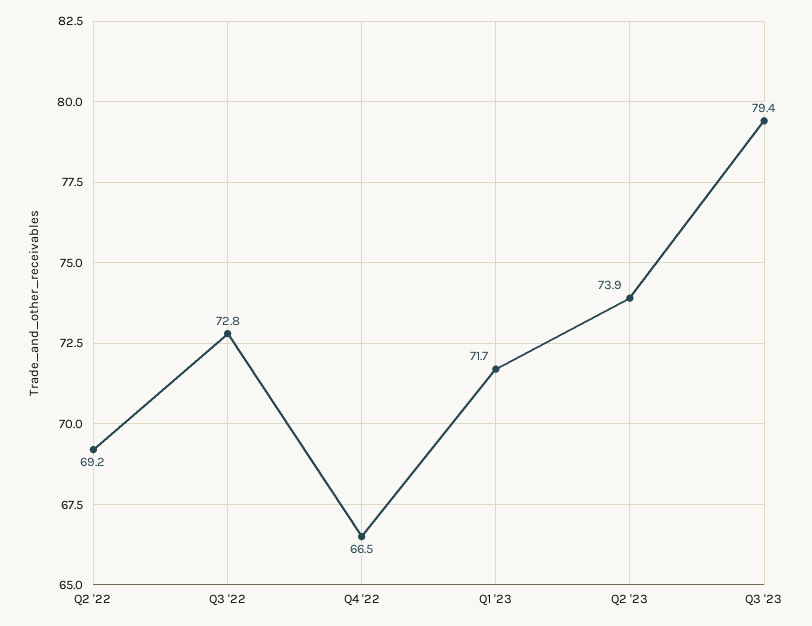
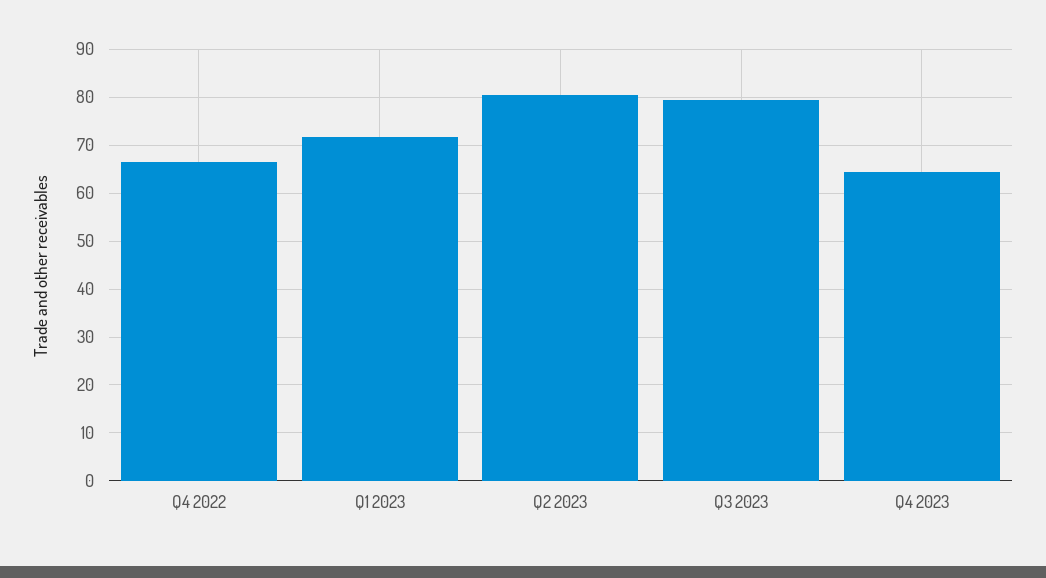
Q2 '22: 69.2 -> none
Q3 '22: 72.8 -> none
Q2 '23: 73.9 -> 80
Q4 2023: none -> 64

